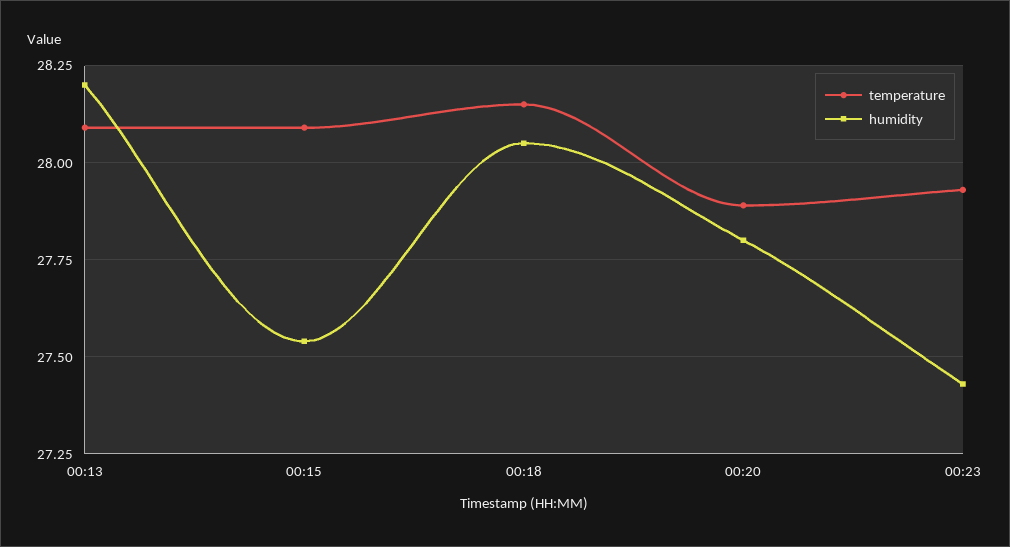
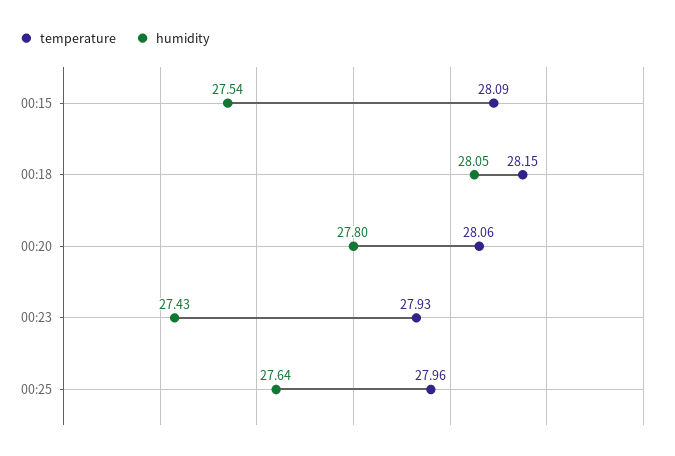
temperature, 00:13: 28.1 -> none
humidity, 00:13: 28.2 -> none
temperature, 00:20: 27.9 -> 28.06
temperature, 00:25: none -> 27.96
humidity, 00:25: none -> 27.64

